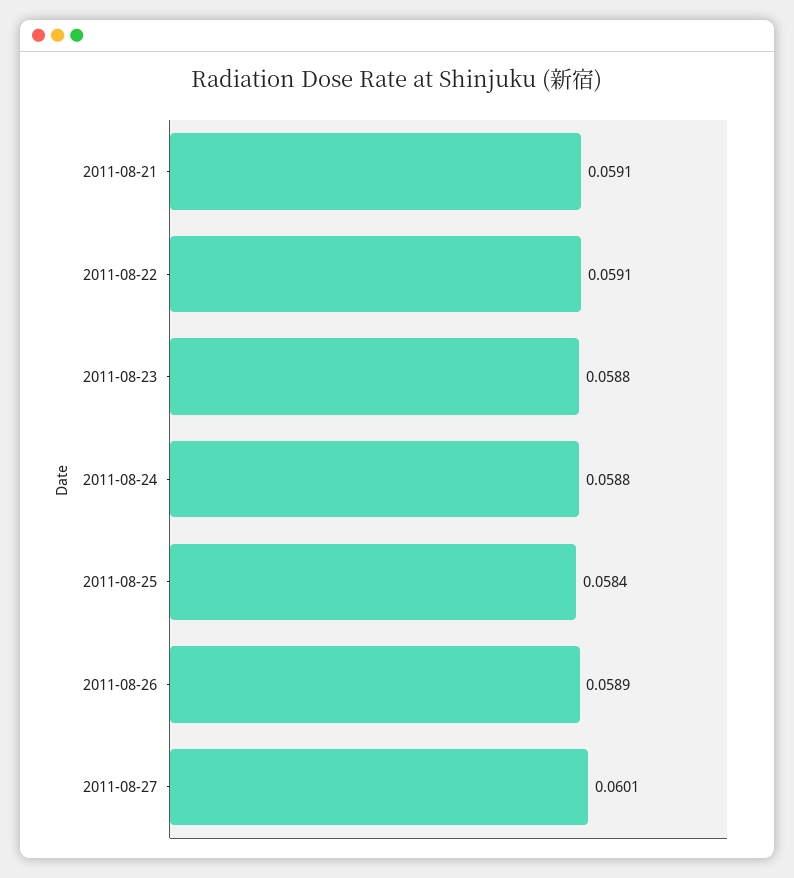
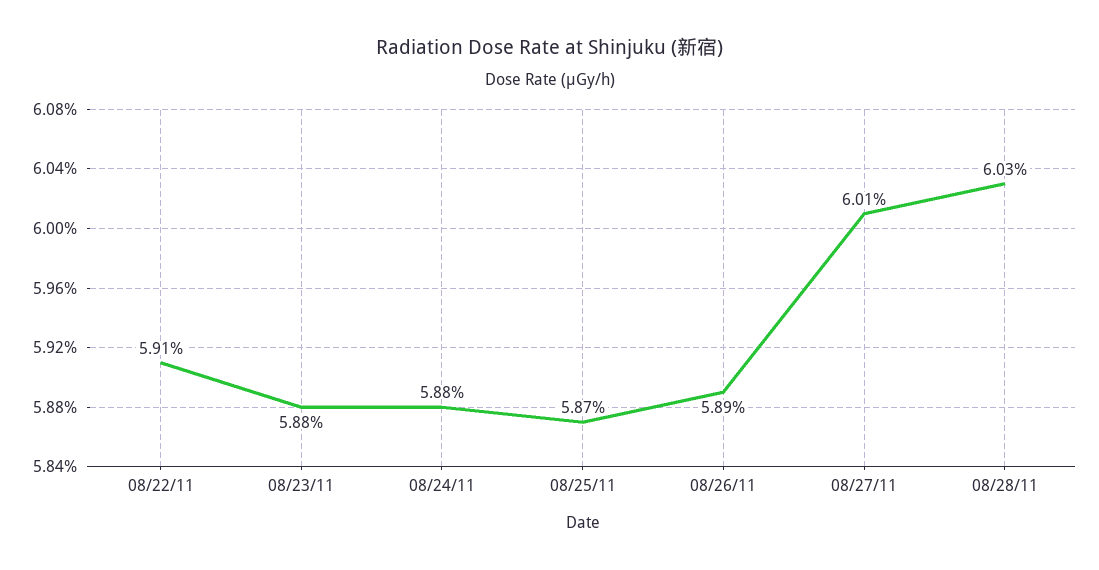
2011-08-21: 0.0591 -> none
2011-08-25: 0.0584 -> 0.0587
08/28/11: none -> 0.0603

